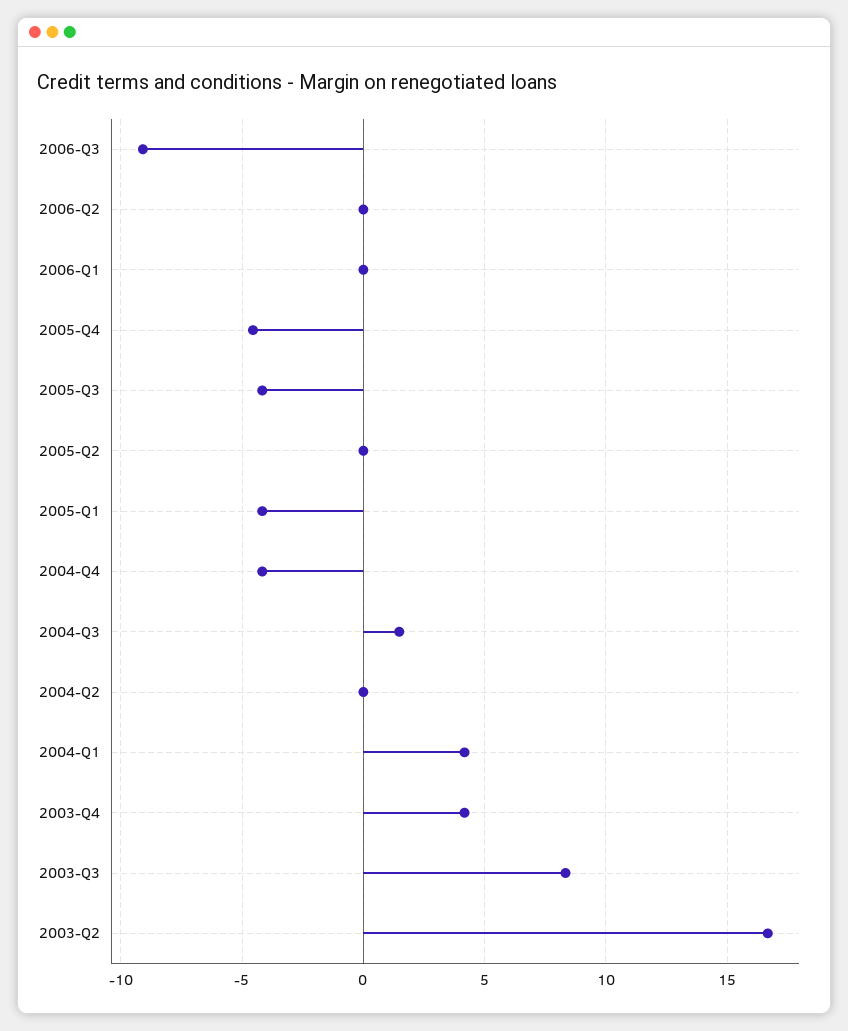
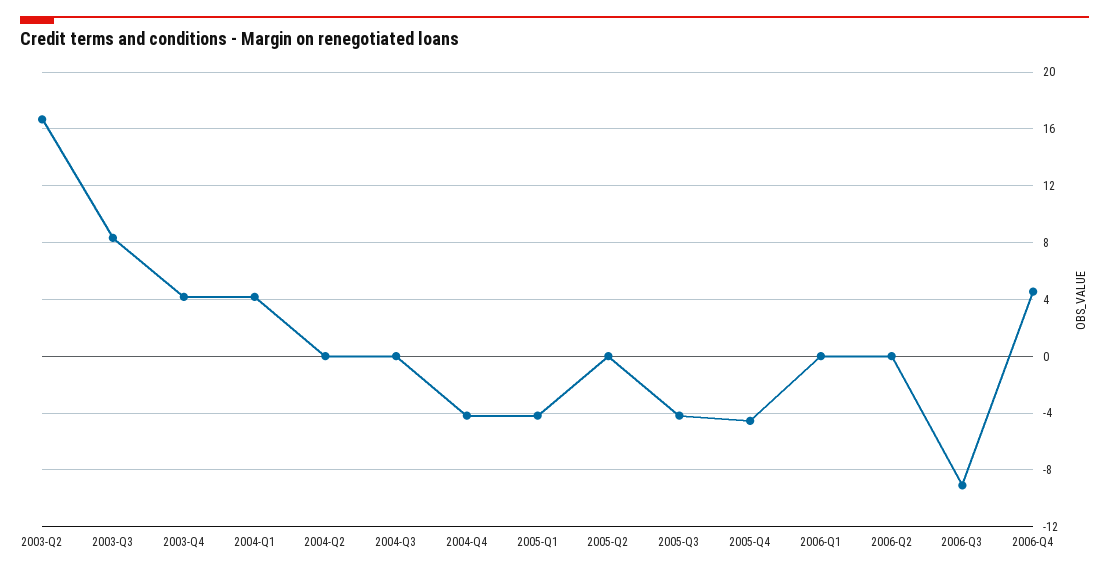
2004-Q3: 1.5 -> 0
2006-Q4: none -> 4.5

